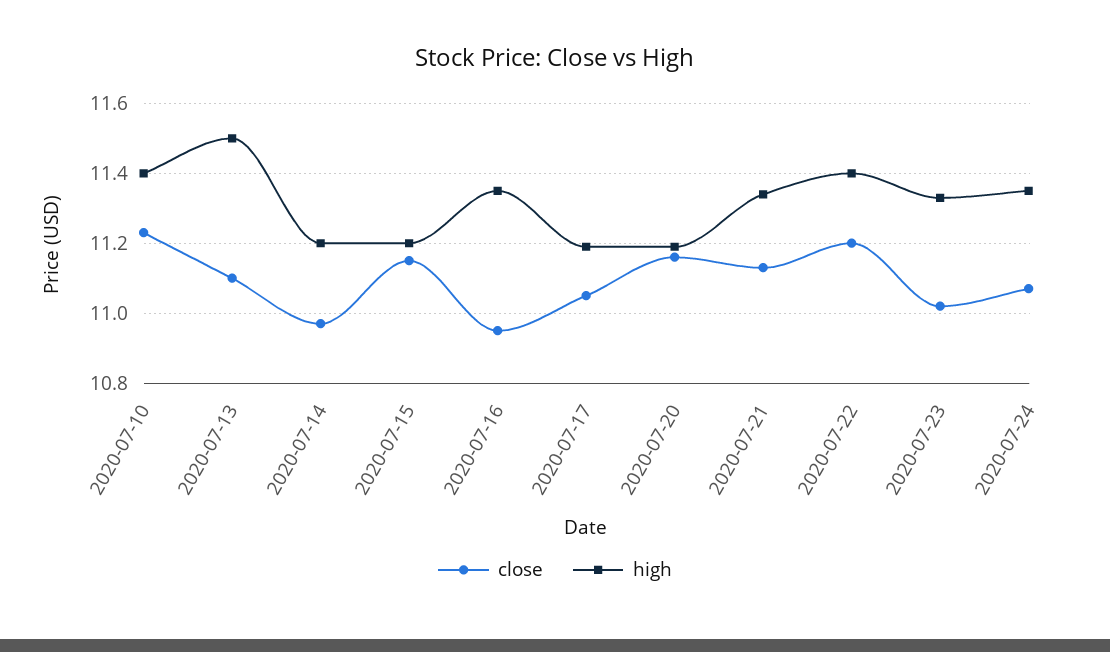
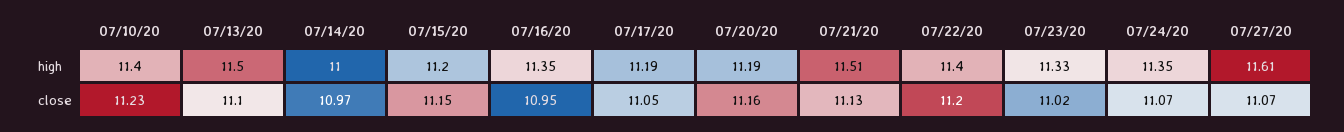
high, 2020-07-14: 11.2 -> 11
high, 2020-07-21: 11.35 -> 11.51
high, 07/27/20: none -> 11.61
close, 07/27/20: none -> 11.07

